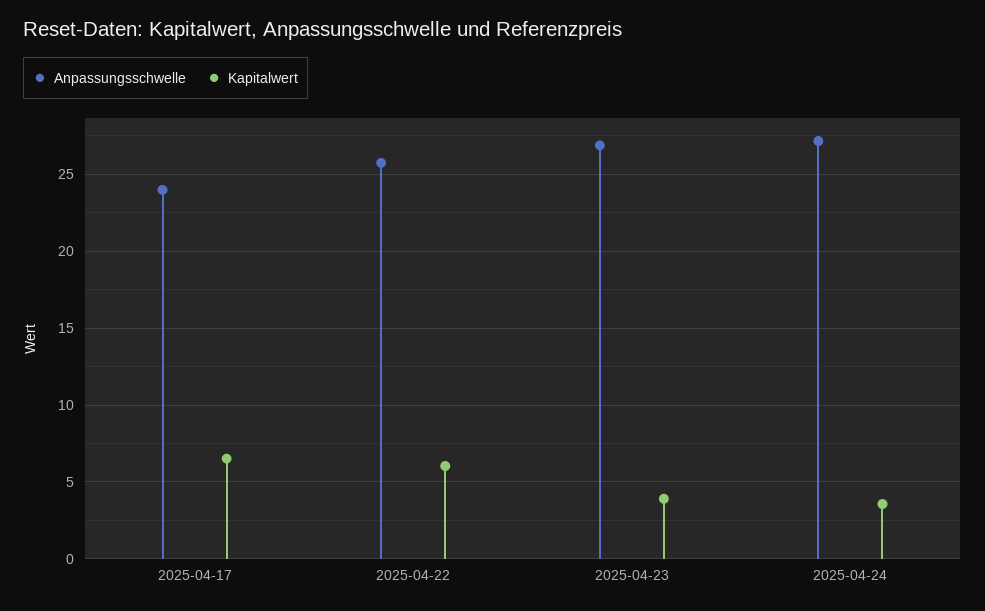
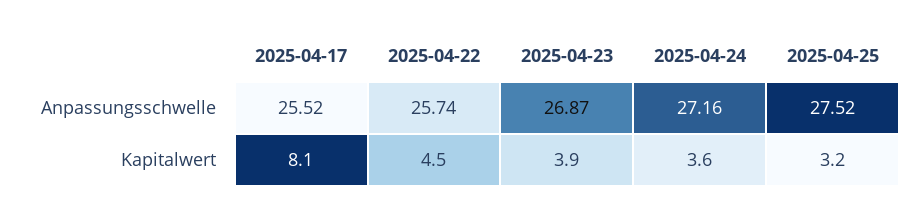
Anpassungsschwelle, 2025-04-17: 24 -> 25.52
Kapitalwert, 2025-04-17: 6.5 -> 8.1
Kapitalwert, 2025-04-22: 6 -> 4.5
Anpassungsschwelle, 2025-04-25: none -> 27.52
Kapitalwert, 2025-04-25: none -> 3.2

